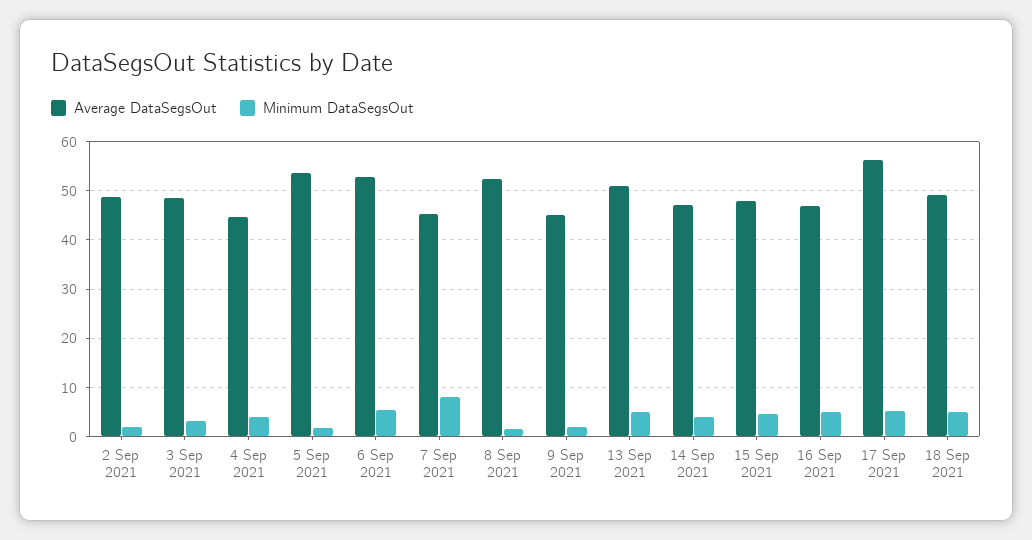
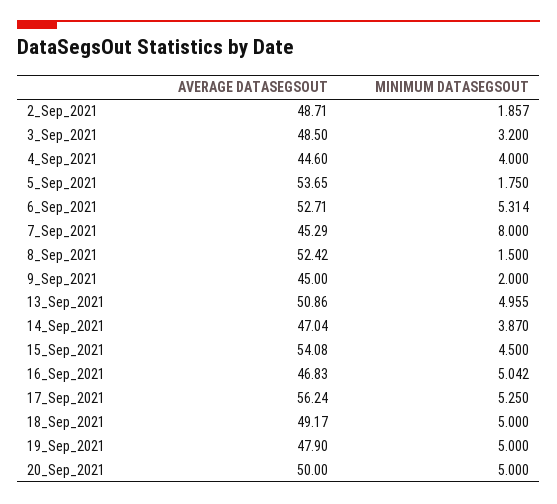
Average DataSegsOut, 15 Sep 2021: 48 -> 54.08
Average DataSegsOut, 19_Sep_2021: none -> 47.9
Minimum DataSegsOut, 19_Sep_2021: none -> 5
Average DataSegsOut, 20_Sep_2021: none -> 50
Minimum DataSegsOut, 20_Sep_2021: none -> 5

